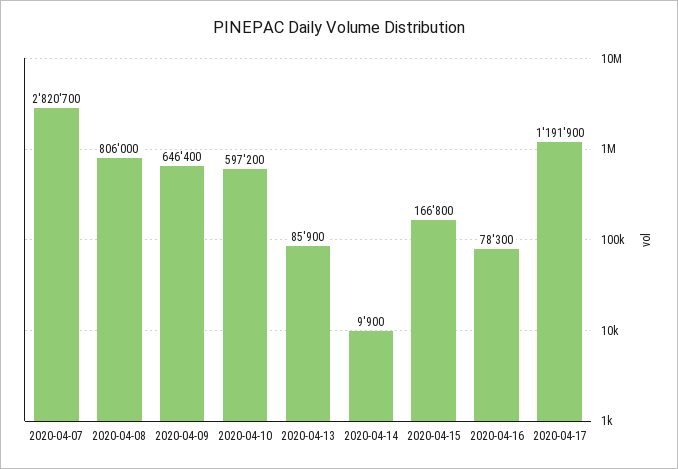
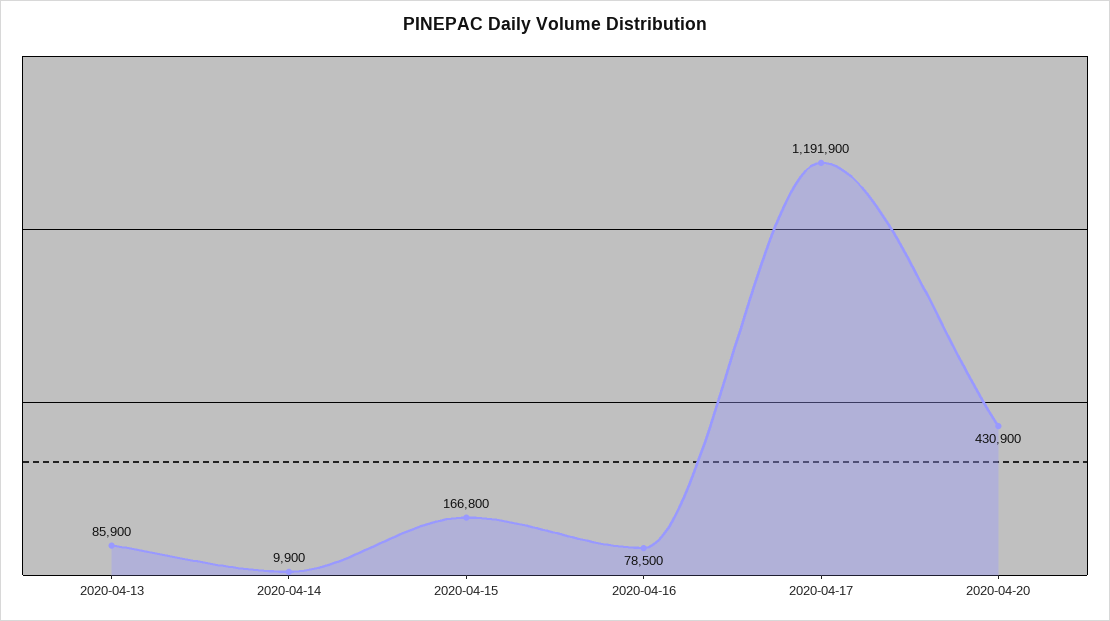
2020-04-07: 2820700 -> none
2020-04-08: 806000 -> none
2020-04-09: 646400 -> none
2020-04-10: 597200 -> none
2020-04-16: 78300 -> 78500
2020-04-20: none -> 430900

